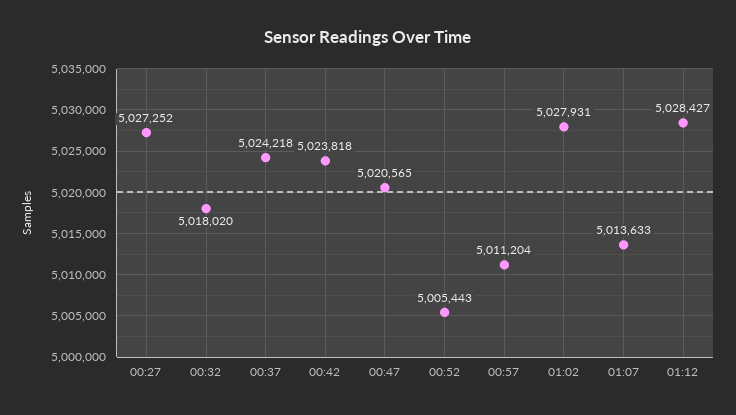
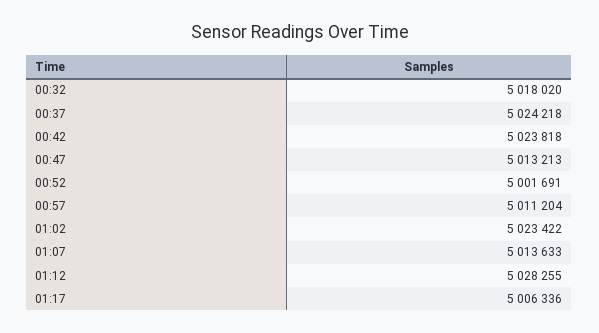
00:27: 5027252 -> none
00:47: 5020565 -> 5013213
00:52: 5005443 -> 5001691
01:02: 5027931 -> 5023422
01:12: 5028427 -> 5028255
01:17: none -> 5006336

